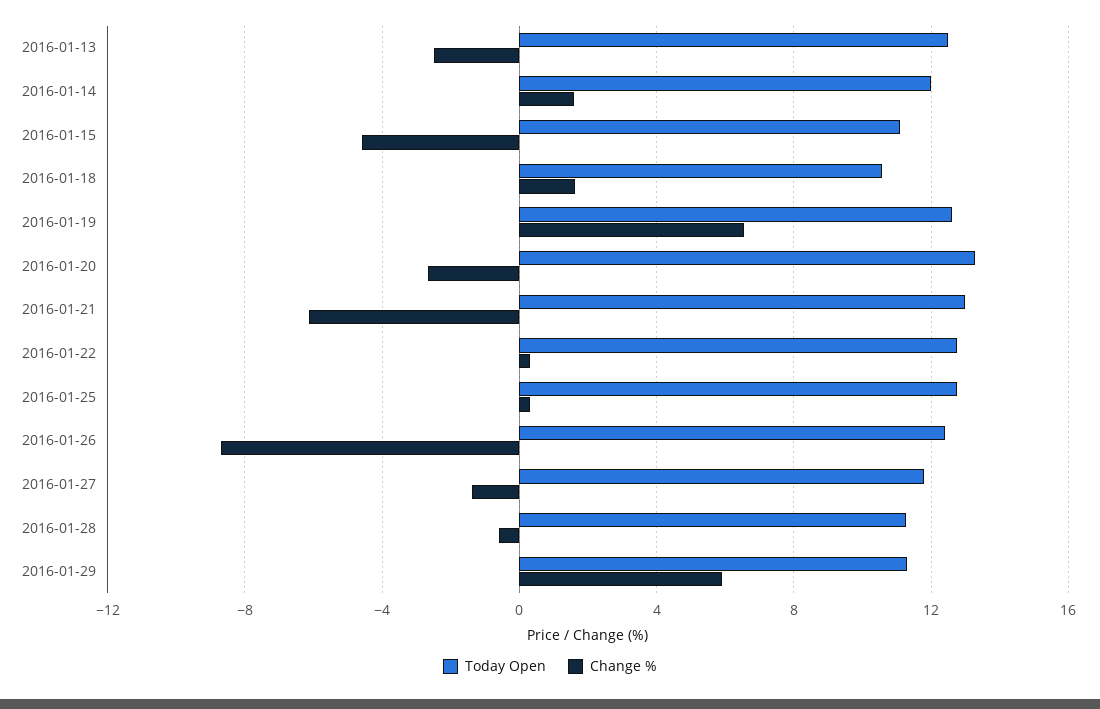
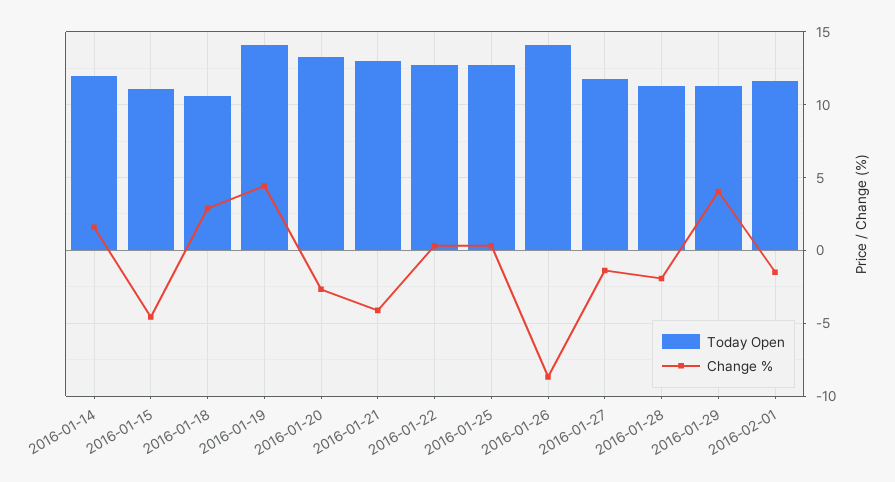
Today Open, 2016-01-13: 12.5 -> none
Change %, 2016-01-13: -2.5 -> none
Change %, 2016-01-18: 1.5 -> 3
Today Open, 2016-01-19: 12.5 -> 14
Change %, 2016-01-19: 6.5 -> 4.5
Change %, 2016-01-21: -6 -> -4
Today Open, 2016-01-26: 12.5 -> 14
Change %, 2016-01-28: -0.5 -> -2
Change %, 2016-01-29: 6 -> 4
Today Open, 2016-02-01: none -> 11.5
Change %, 2016-02-01: none -> -1.5

